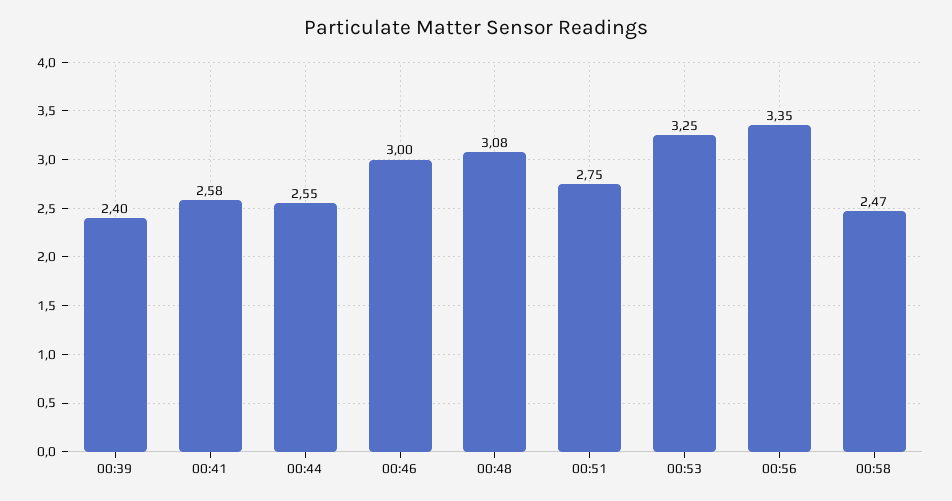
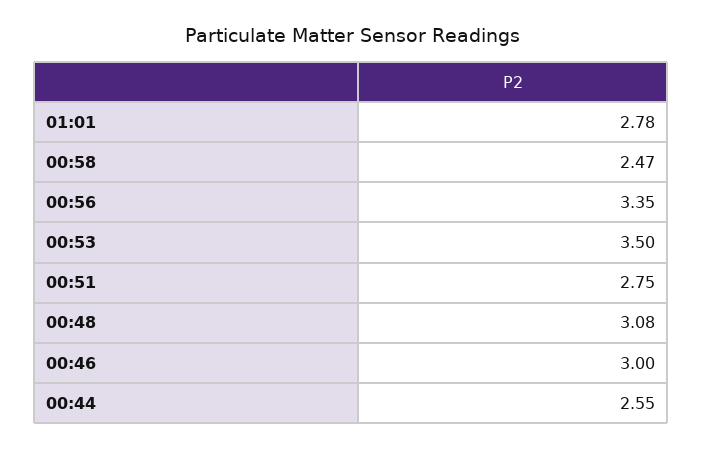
00:39: 2.4 -> none
00:41: 2.58 -> none
00:53: 3.25 -> 3.5
01:01: none -> 2.78

